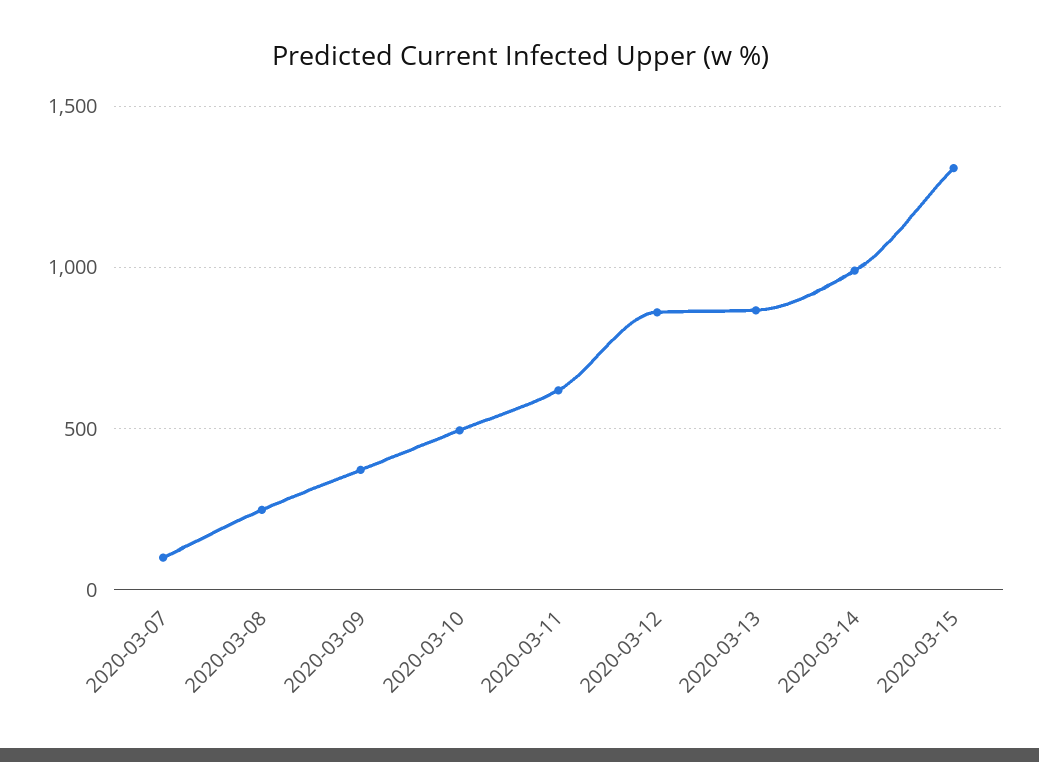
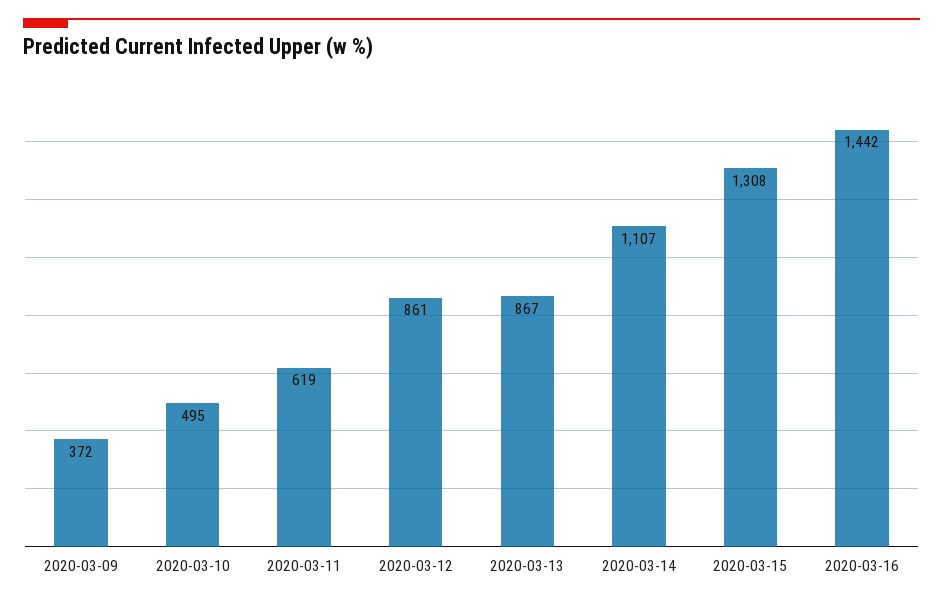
2020-03-07: 100 -> none
2020-03-08: 250 -> none
2020-03-14: 1000 -> 1107
2020-03-16: none -> 1442

